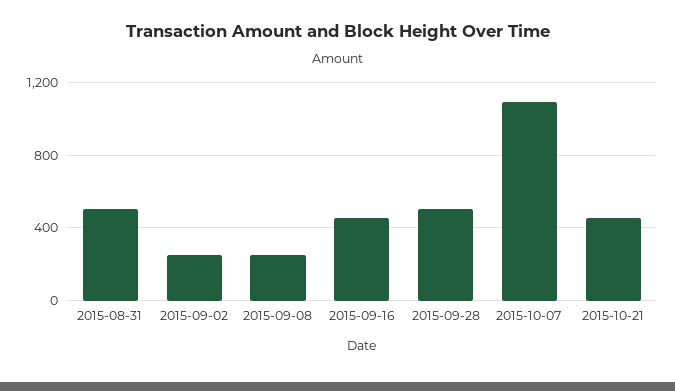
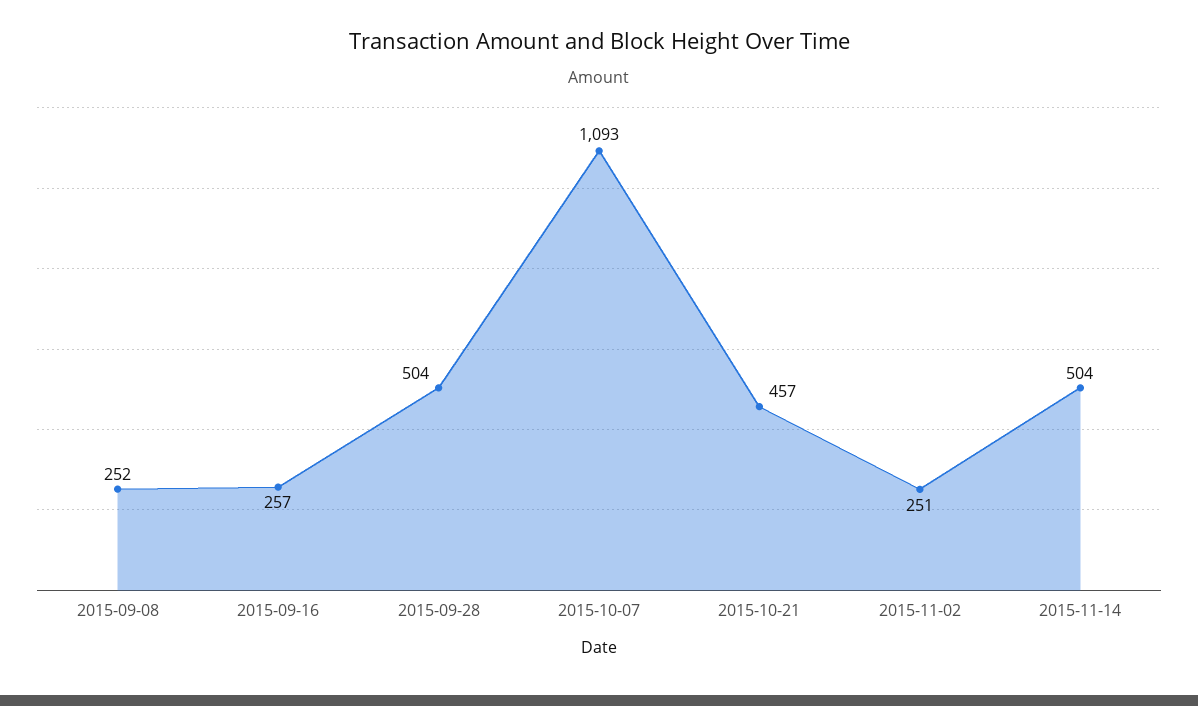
2015-08-31: 500 -> none
2015-09-02: 250 -> none
2015-09-16: 450 -> 257
2015-11-02: none -> 251
2015-11-14: none -> 504

